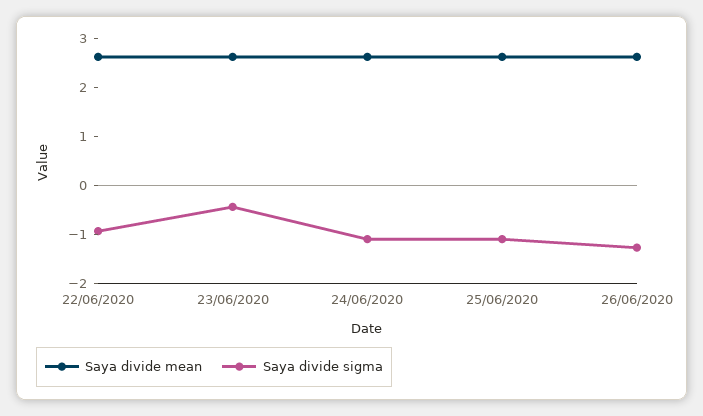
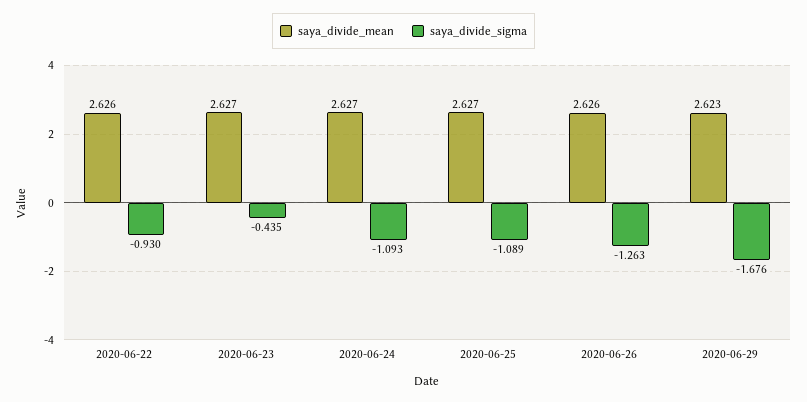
Saya divide mean, 2020-06-29: none -> 2.623
Saya divide sigma, 2020-06-29: none -> -1.676

